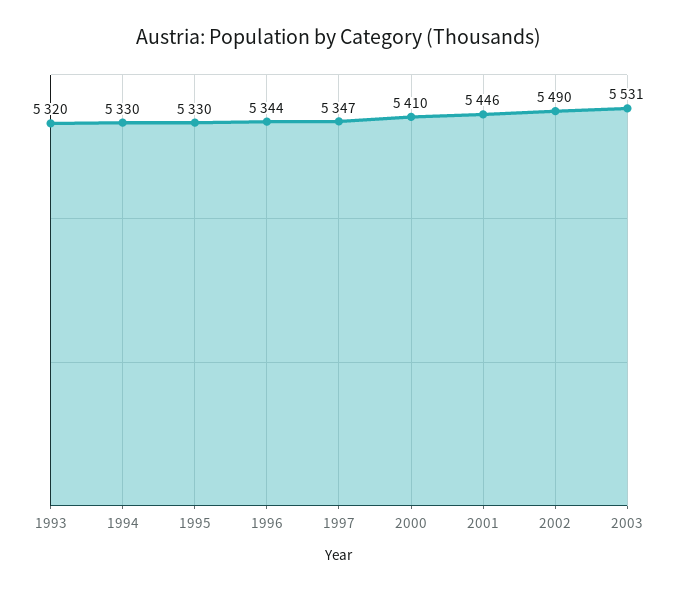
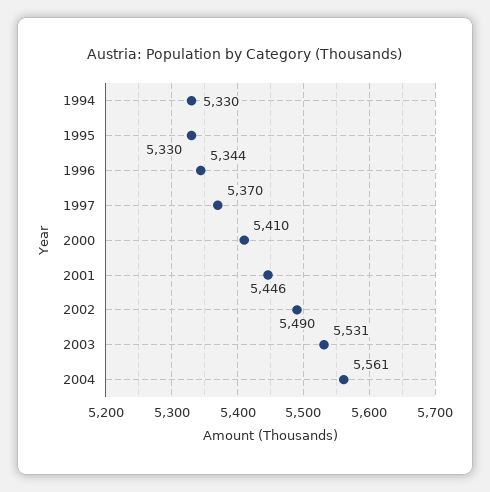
1993: 5320 -> none
1997: 5347 -> 5370
2004: none -> 5561

